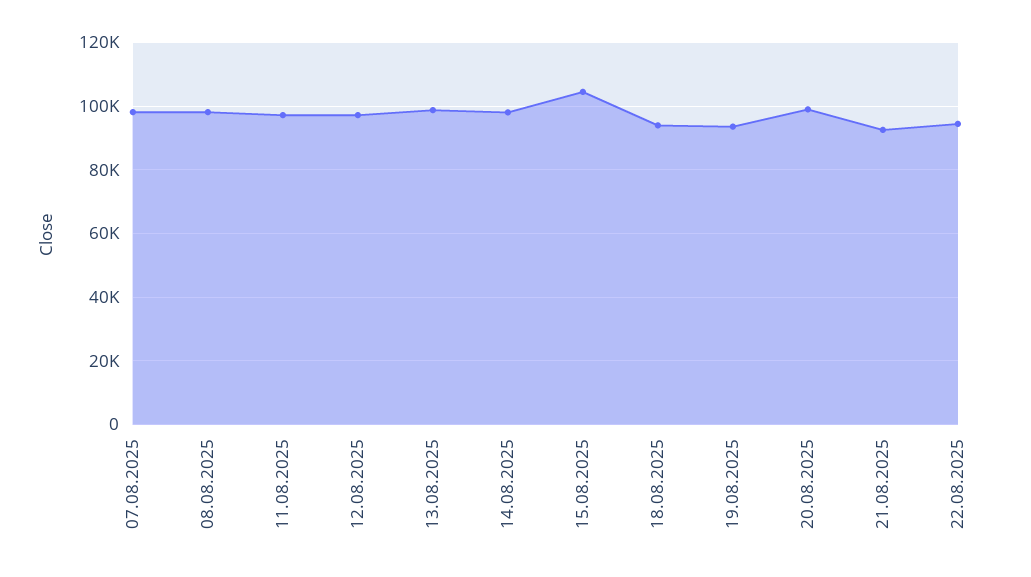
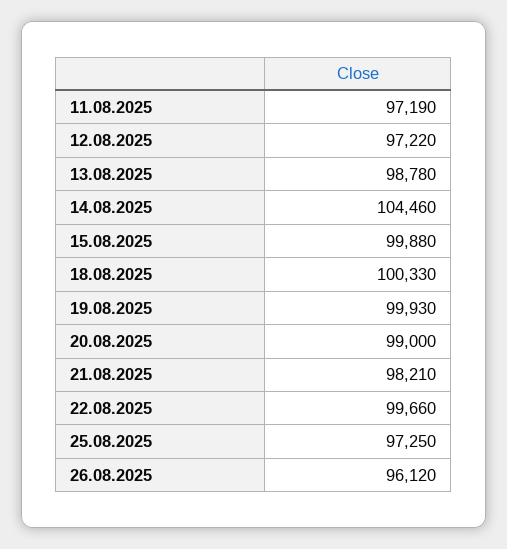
07.08.2025: 98000 -> none
08.08.2025: 98000 -> none
14.08.2025: 98000 -> 104460
15.08.2025: 104000 -> 99880
18.08.2025: 94000 -> 100330
19.08.2025: 94000 -> 99930
21.08.2025: 92000 -> 98210
22.08.2025: 94000 -> 99660
25.08.2025: none -> 97250
26.08.2025: none -> 96120

